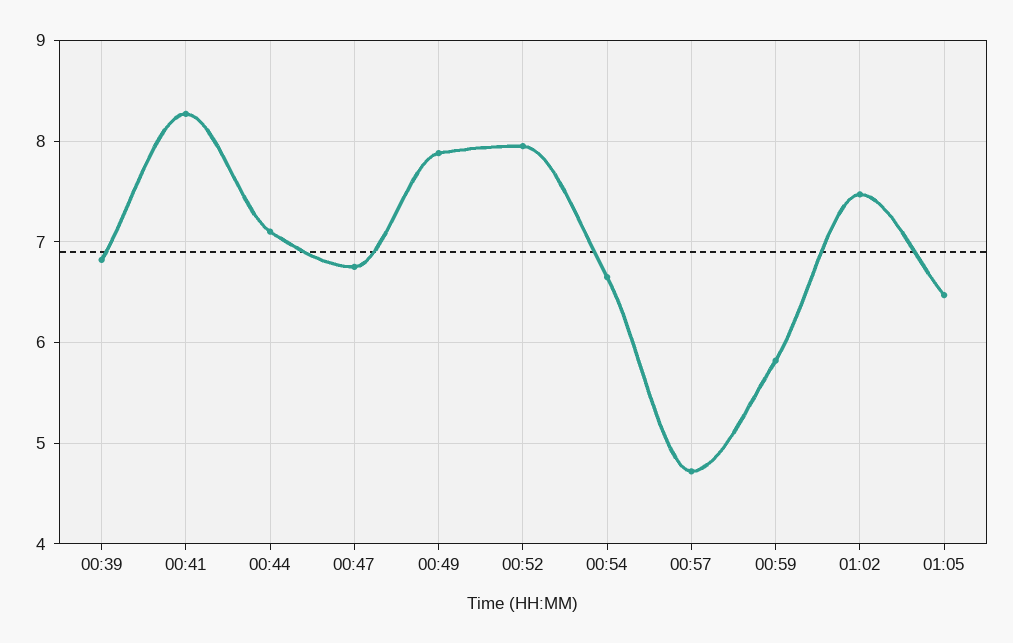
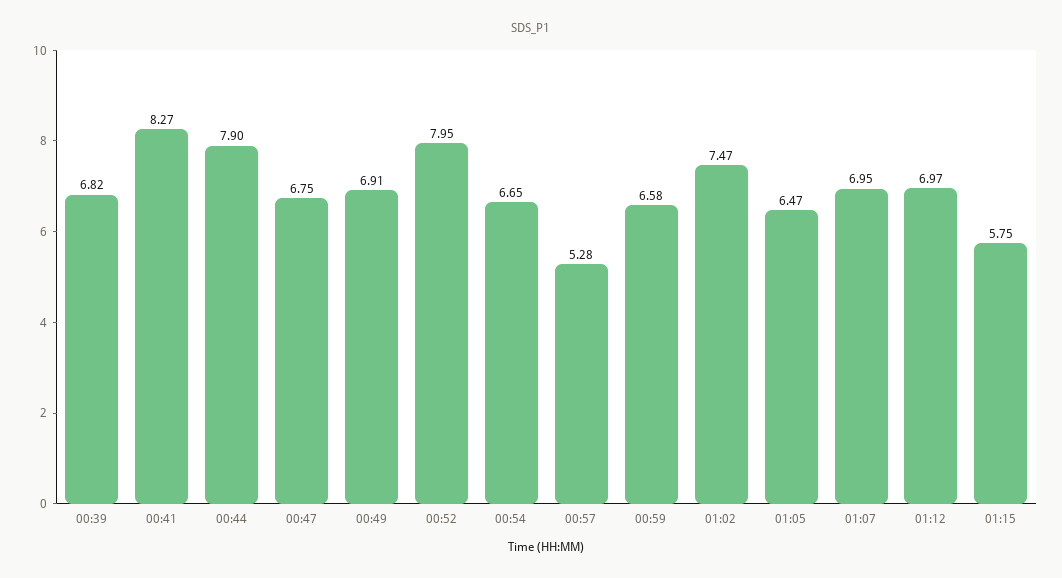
00:44: 7.1 -> 7.9
00:49: 7.9 -> 6.91
00:57: 4.7 -> 5.28
00:59: 5.8 -> 6.58
01:07: none -> 6.95
01:12: none -> 6.97
01:15: none -> 5.75

